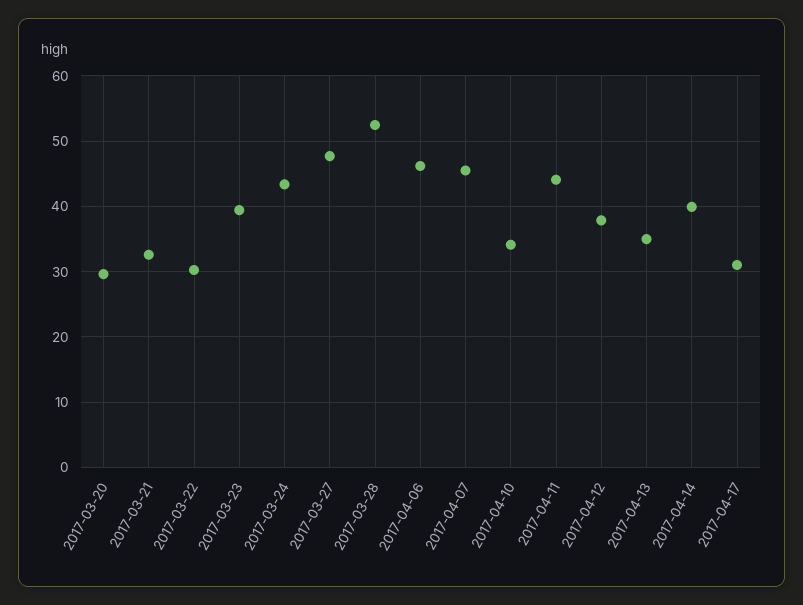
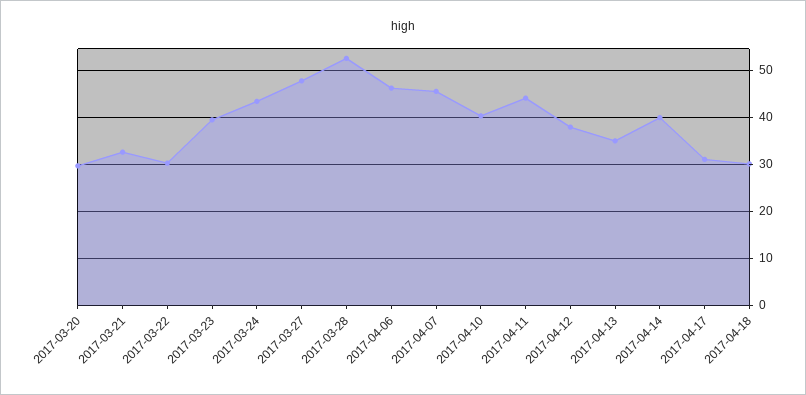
2017-04-10: 34 -> 40
2017-04-18: none -> 30

